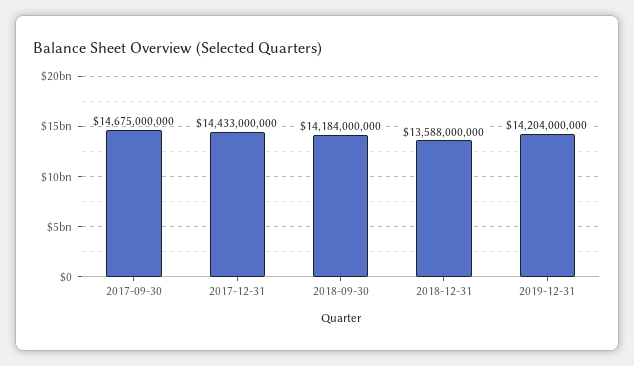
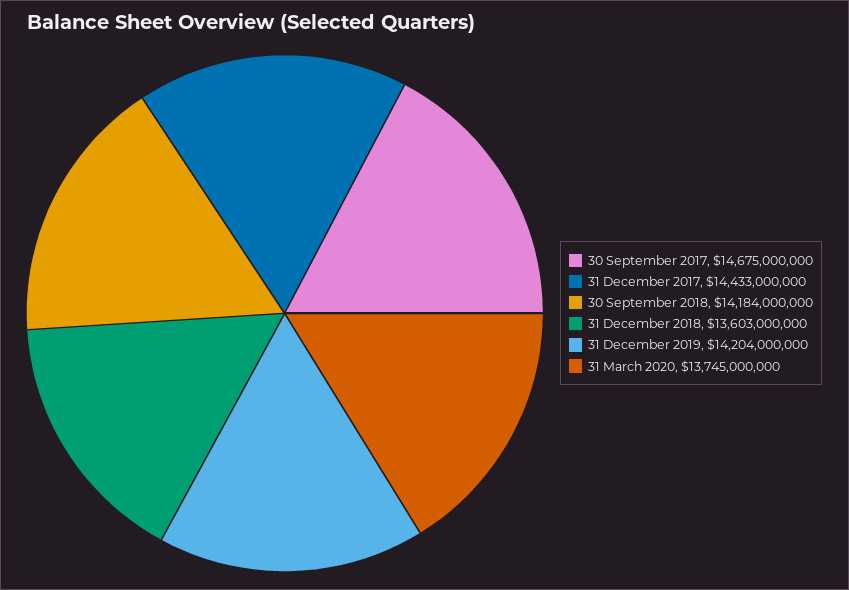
2018-12-31: 13588000000 -> 13603000000
31 March 2020: none -> 13745000000

